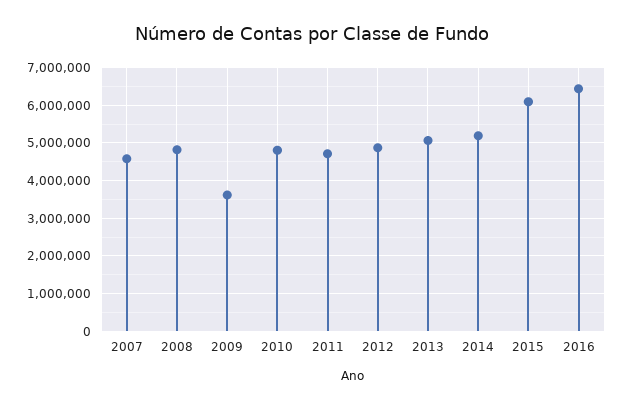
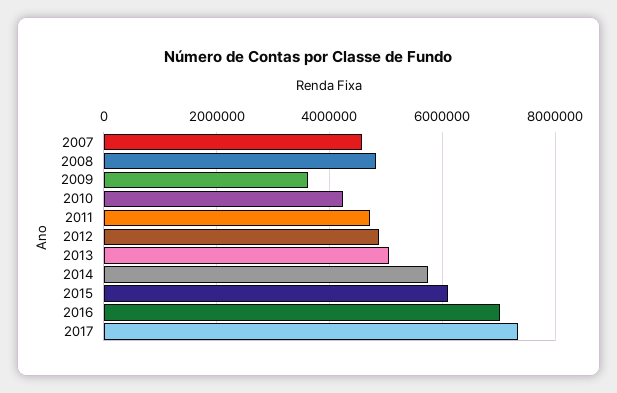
2010: 4800000 -> 4200000
2014: 5200000 -> 5800000
2016: 6400000 -> 7000000
2017: none -> 7400000

